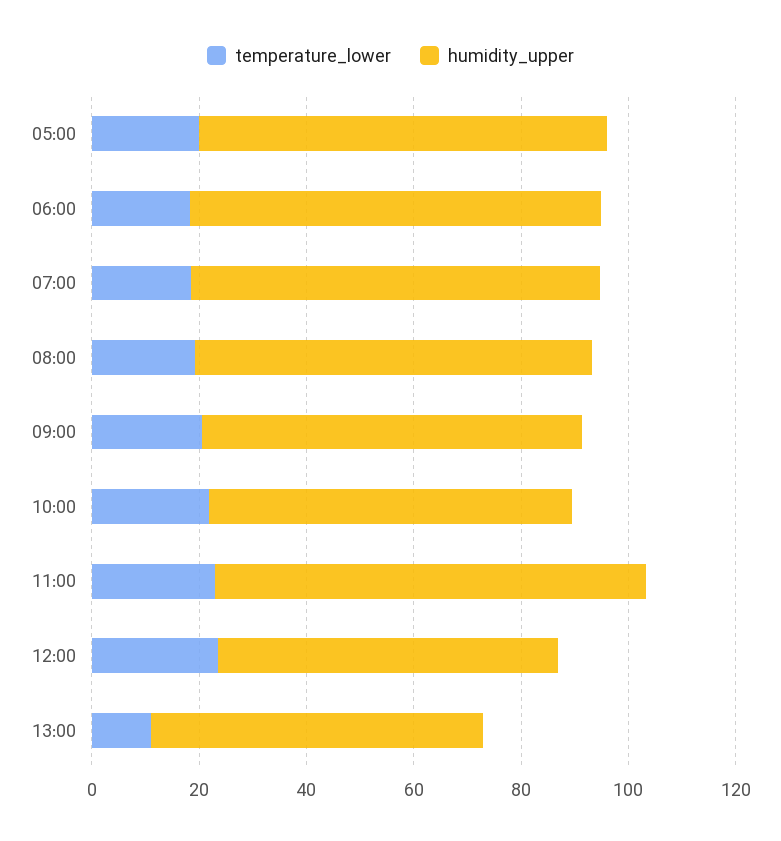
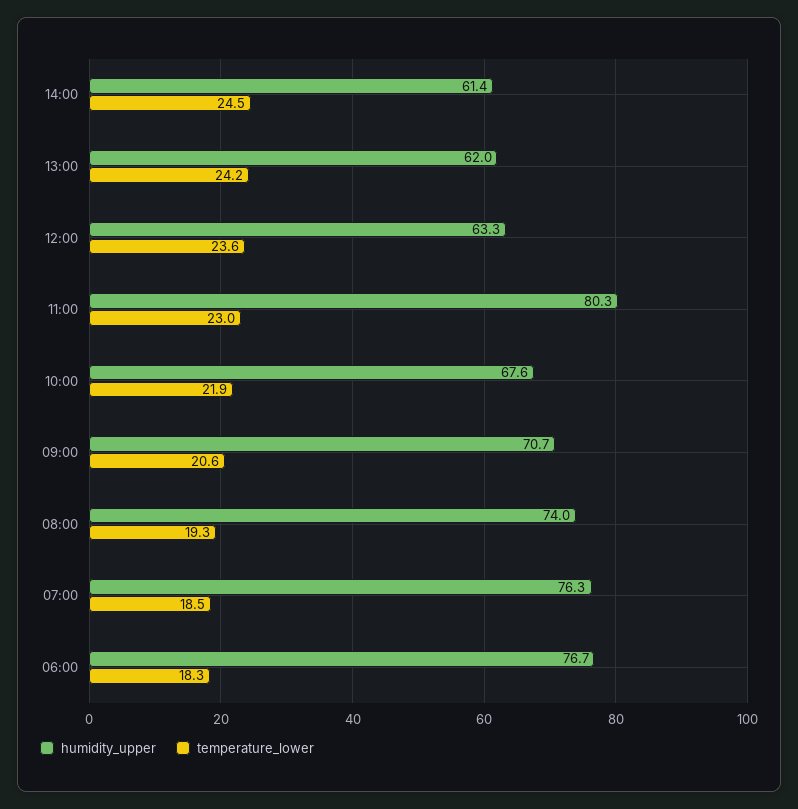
temperature_lower, 05:00: 20 -> none
humidity_upper, 05:00: 75 -> none
temperature_lower, 13:00: 10 -> 24.2
humidity_upper, 14:00: none -> 61.4
temperature_lower, 14:00: none -> 24.5

